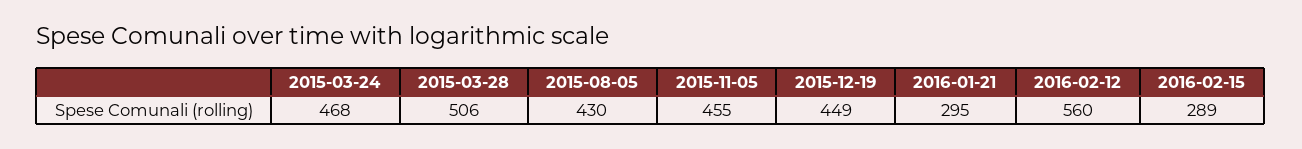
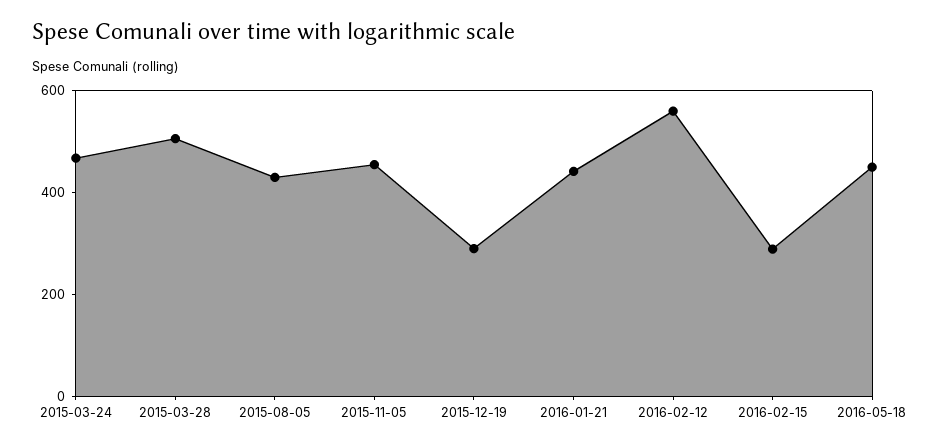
2015-12-19: 449 -> 300
2016-01-21: 295 -> 450
2016-05-18: none -> 450

